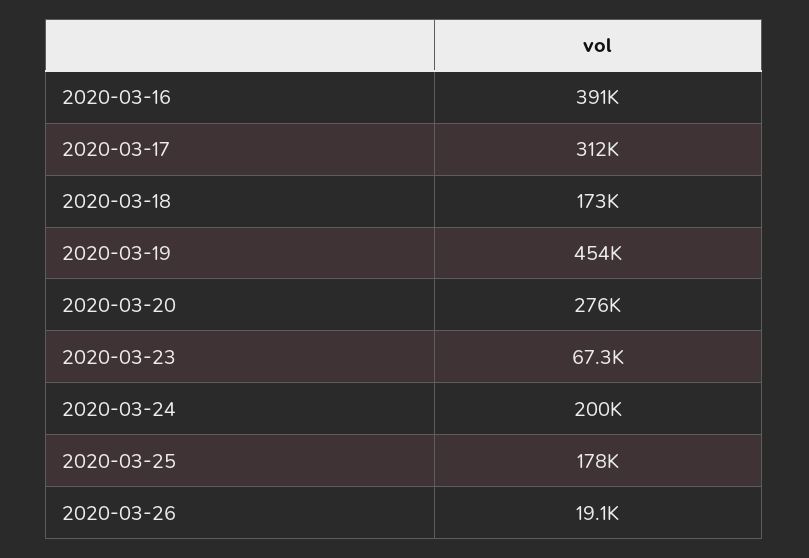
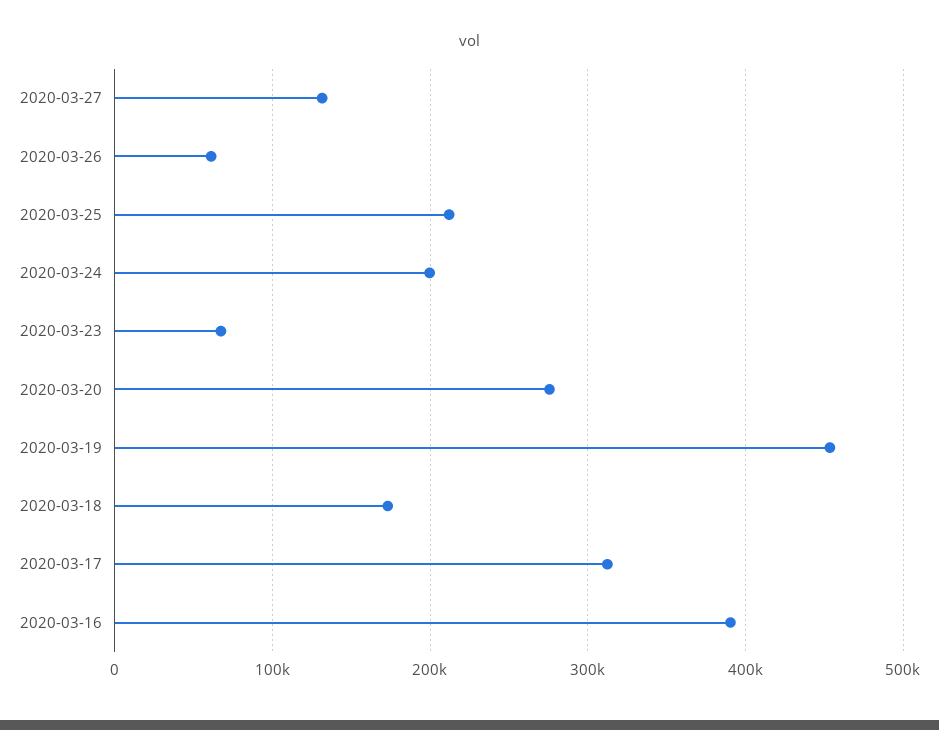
2020-03-25: 178000 -> 210000
2020-03-26: 19100 -> 60000
2020-03-27: none -> 130000

